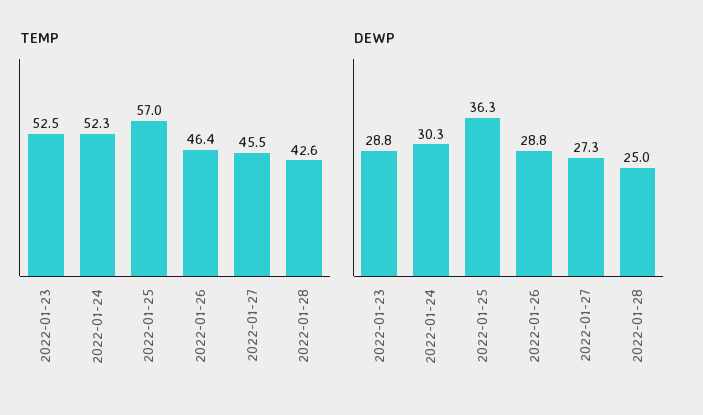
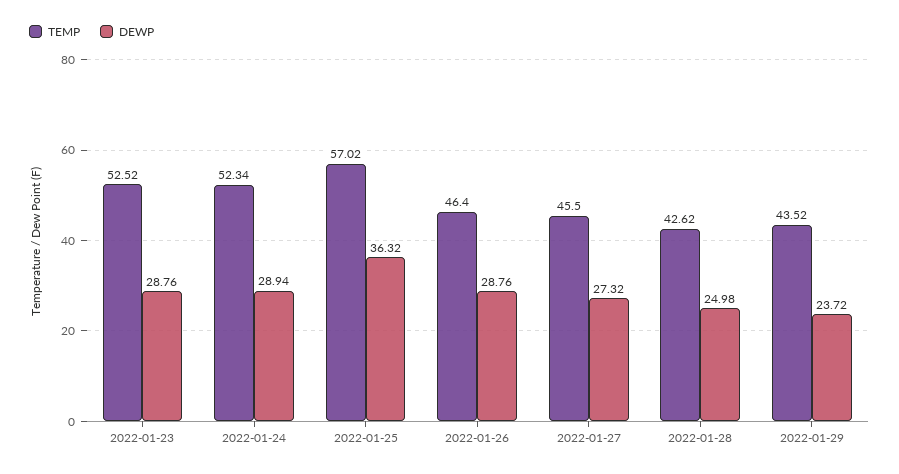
DEWP, 2022-01-24: 30.3 -> 28.94
TEMP, 2022-01-29: none -> 43.52
DEWP, 2022-01-29: none -> 23.72

